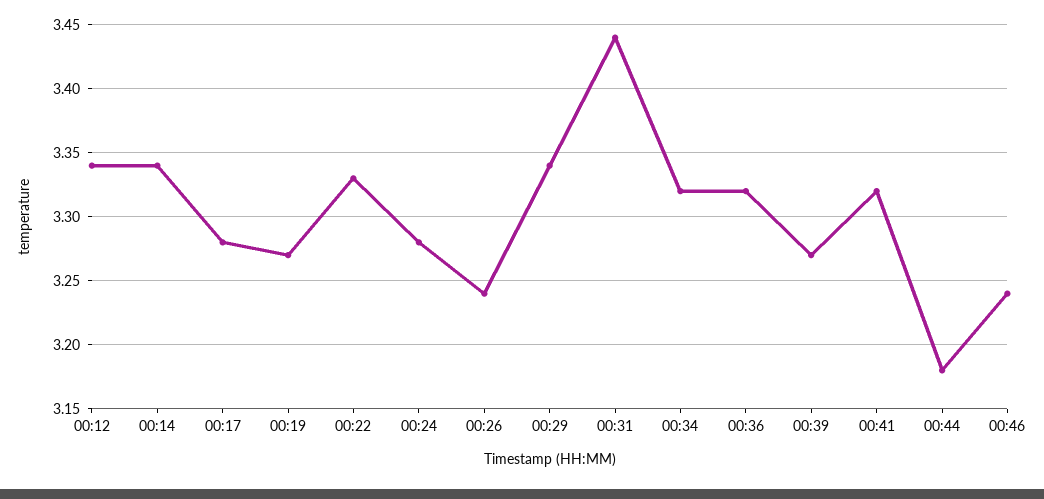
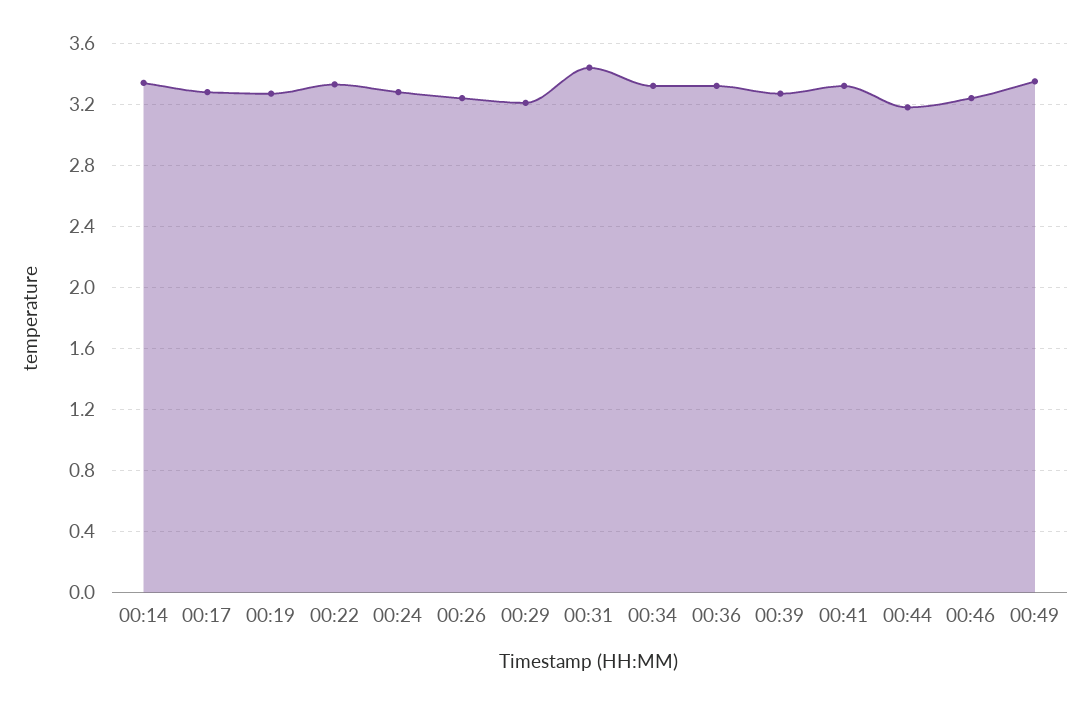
00:12: 3.34 -> none
00:29: 3.34 -> 3.2
00:49: none -> 3.35

